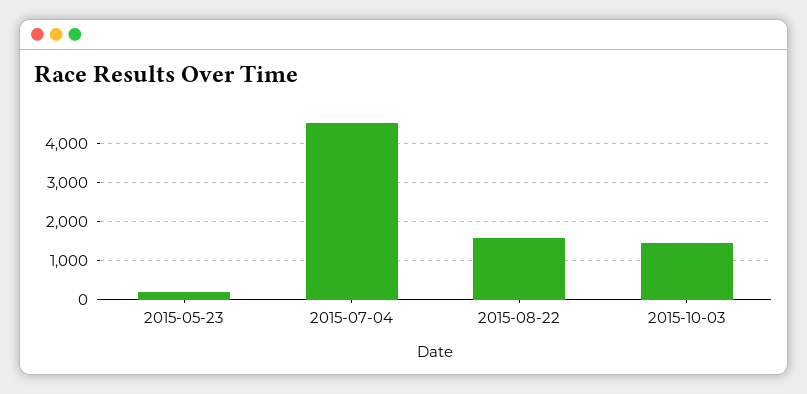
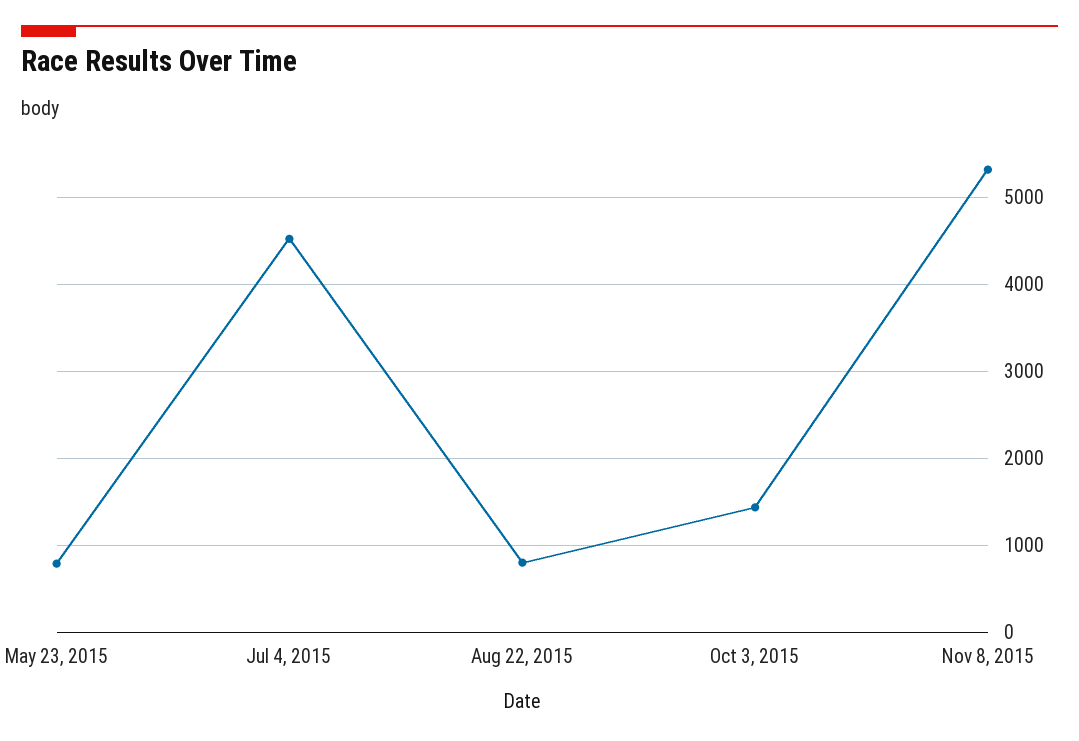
2015-05-23: 200 -> 800
2015-08-22: 1600 -> 800
Nov 8, 2015: none -> 5300

